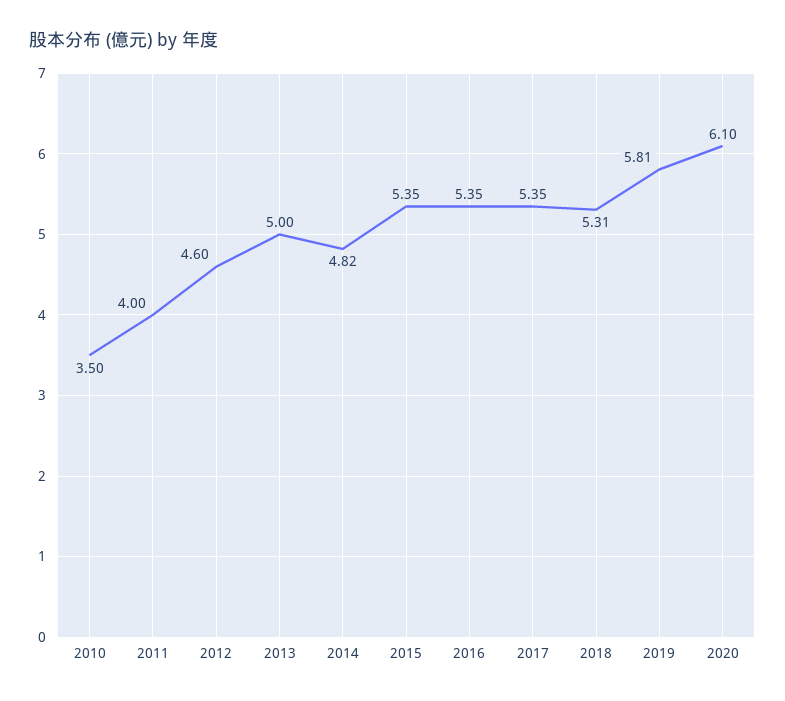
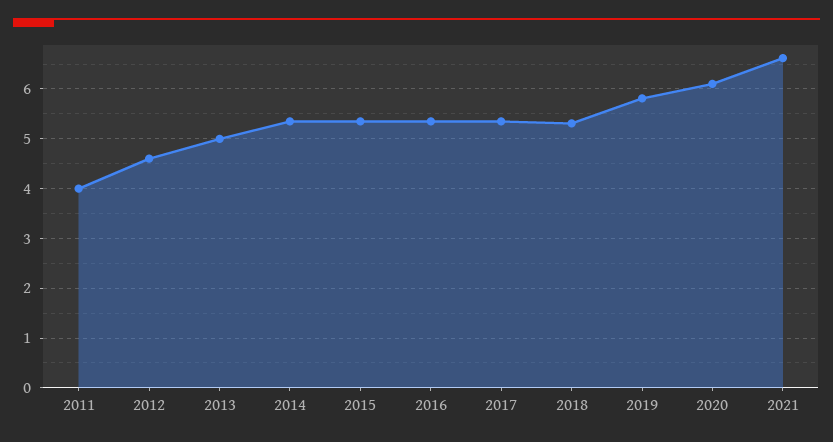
2010: 3.5 -> none
2014: 4.82 -> 5.4
2021: none -> 6.6

